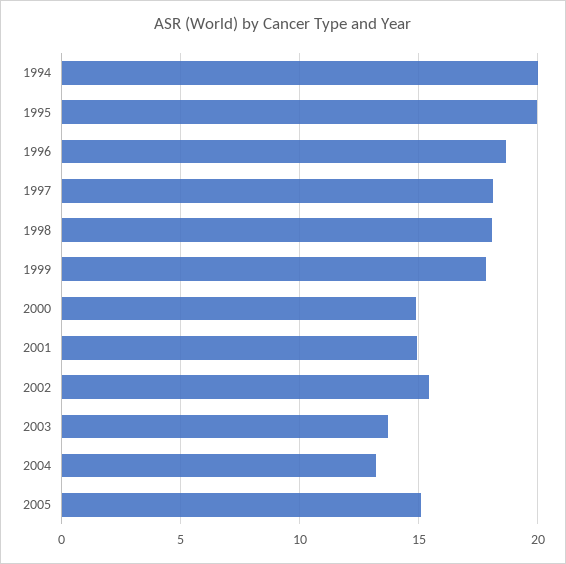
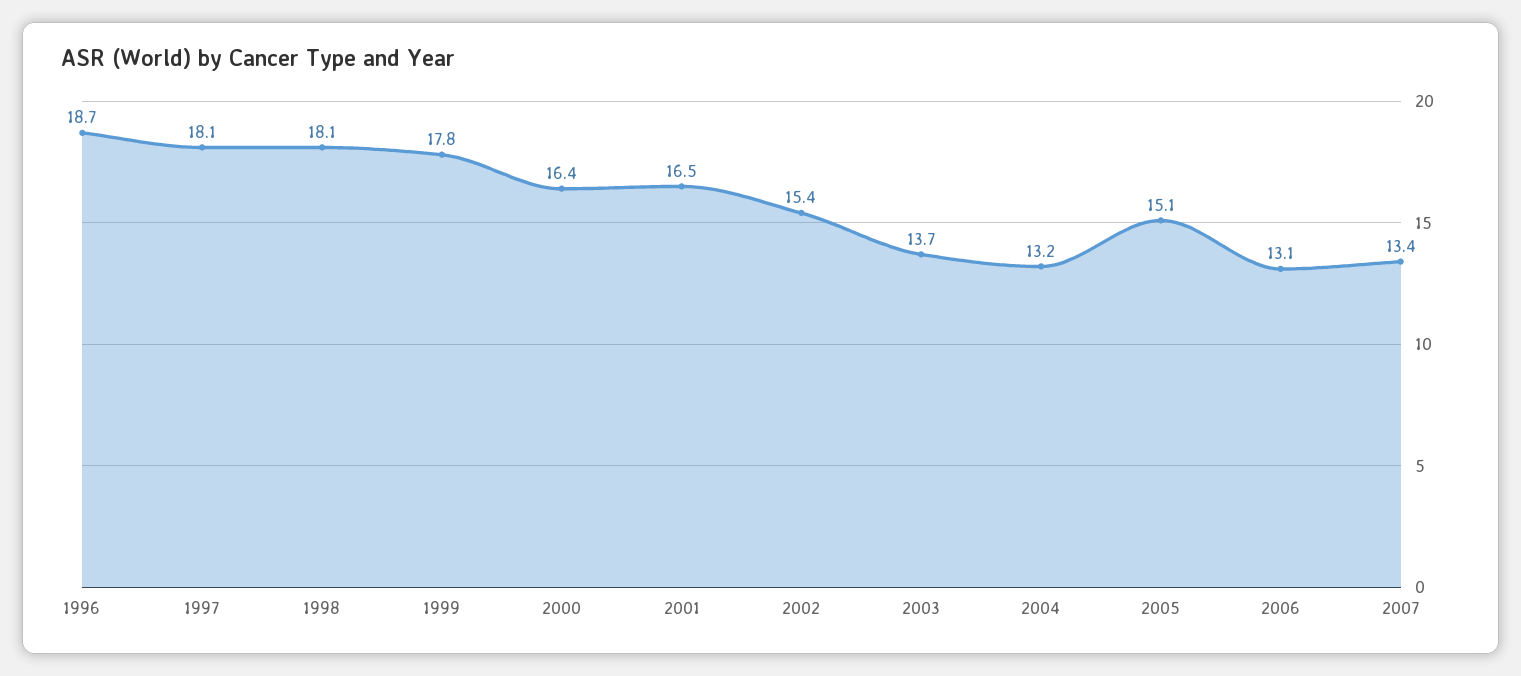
1994: 20 -> none
1995: 20 -> none
2000: 15 -> 16.4
2001: 15 -> 16.5
2006: none -> 13.1
2007: none -> 13.4

